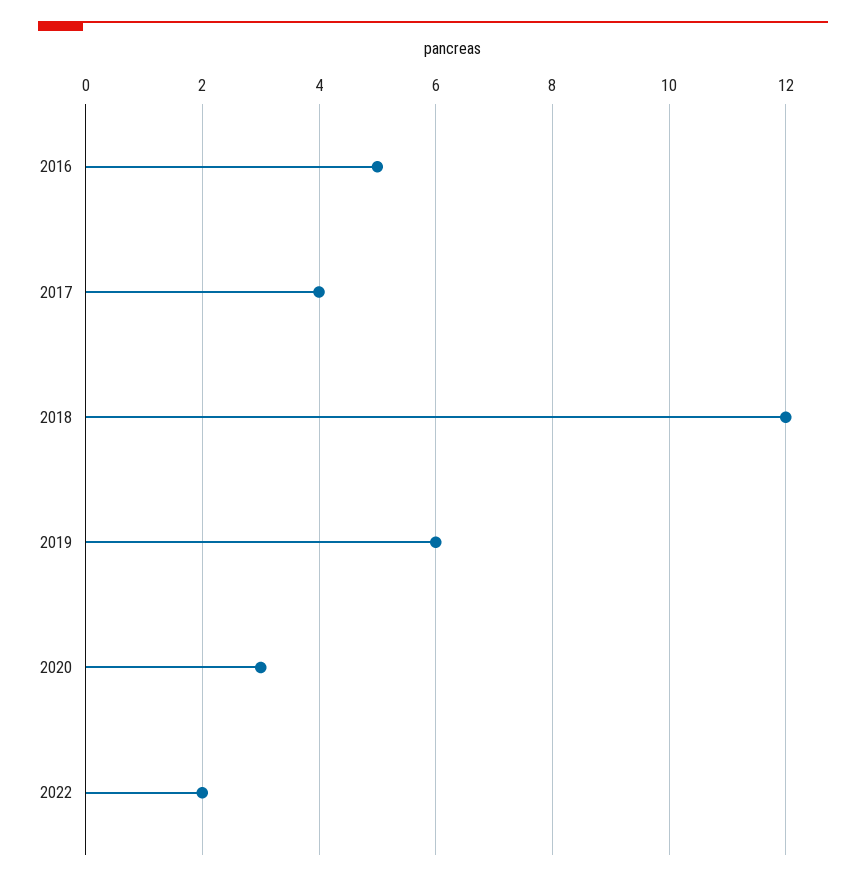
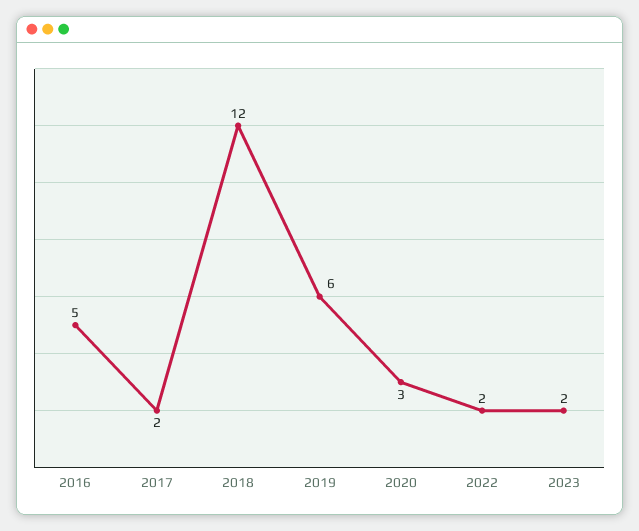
2017: 4 -> 2
2023: none -> 2

